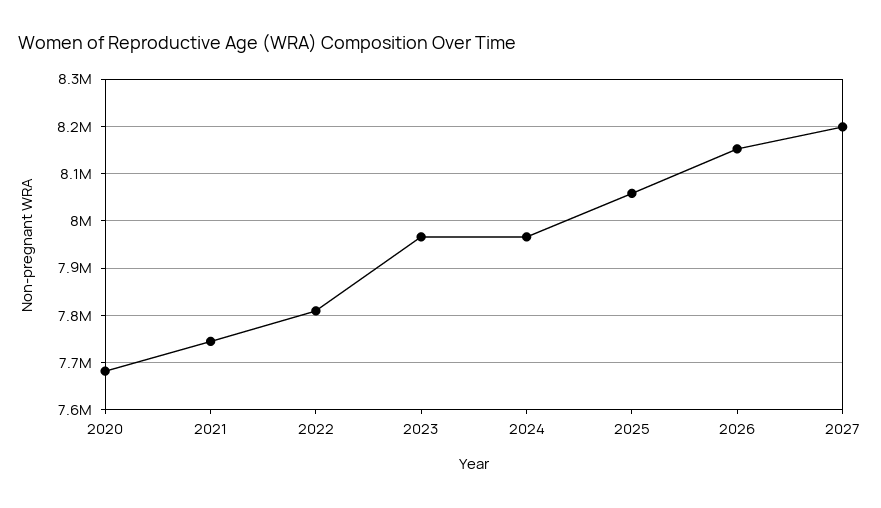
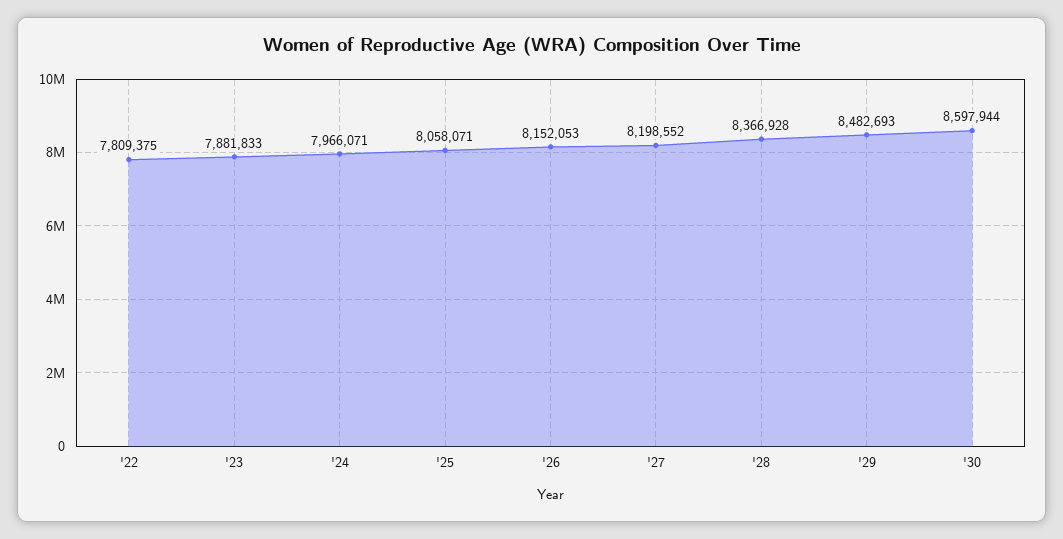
2020: 7680000 -> none
2021: 7740000 -> none
2023: 7960000 -> 7881833
'28: none -> 8366928
'29: none -> 8482693
'30: none -> 8597944

